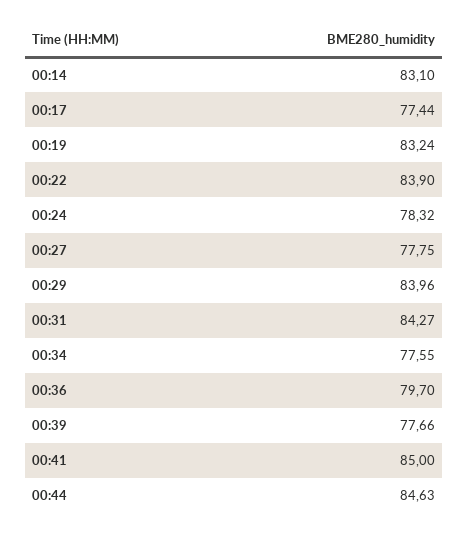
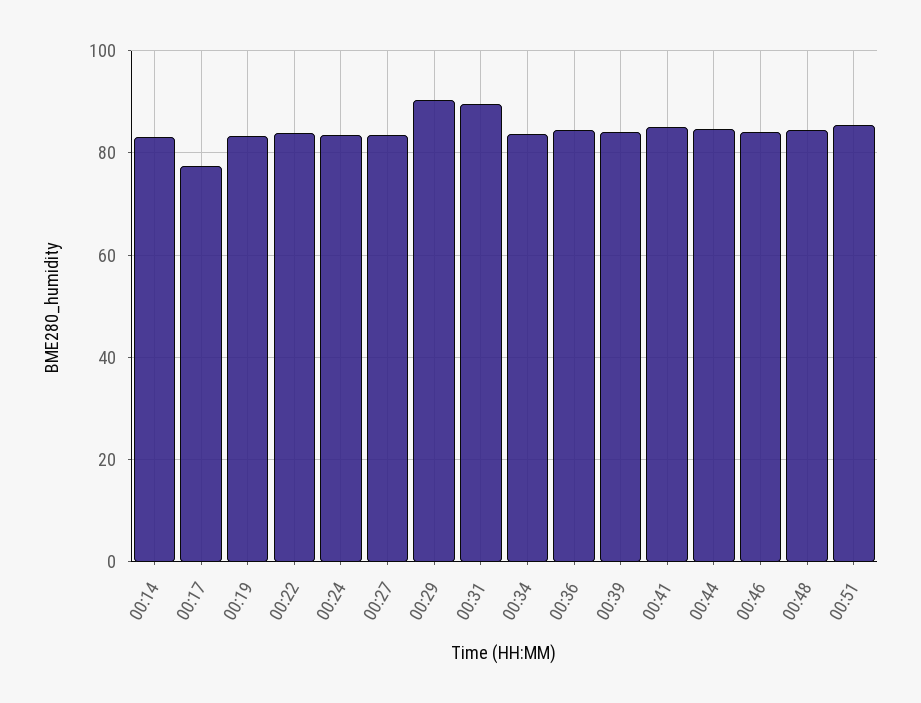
00:24: 78.32 -> 84
00:27: 77.75 -> 84
00:29: 83.96 -> 90
00:31: 84.27 -> 90
00:34: 77.55 -> 84
00:36: 79.7 -> 84
00:39: 77.66 -> 84
00:46: none -> 84
00:48: none -> 84
00:51: none -> 86

